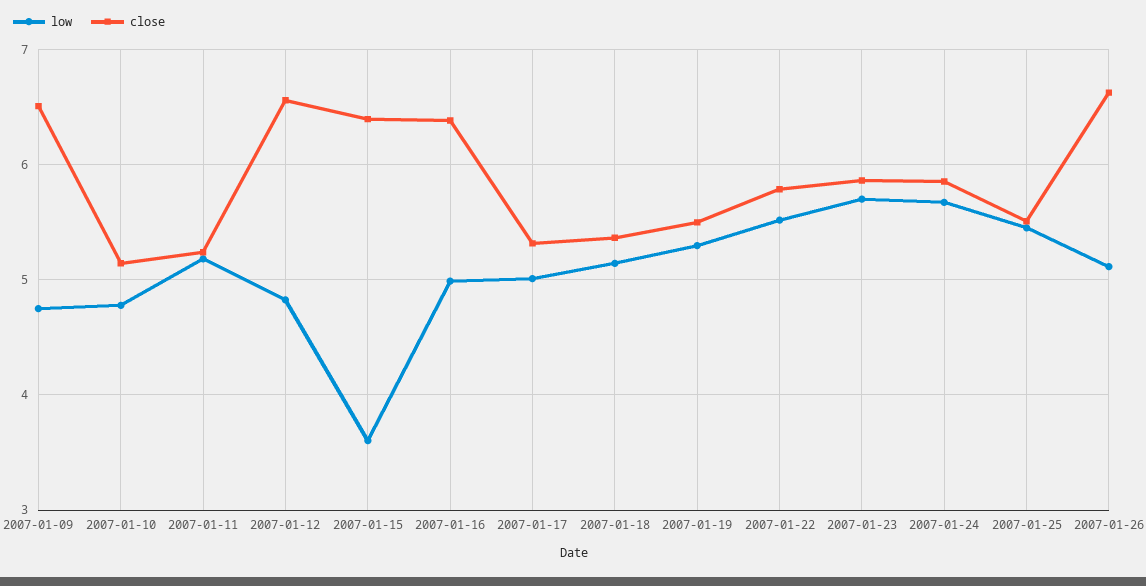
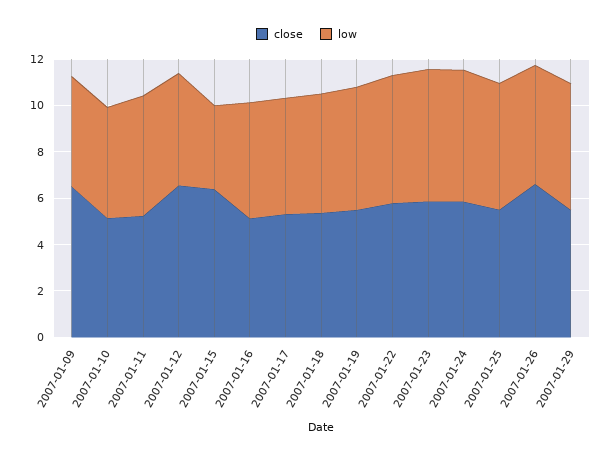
close, 2007-01-16: 6.4 -> 5
close, 2007-01-29: none -> 5.5
low, 2007-01-29: none -> 5.5

